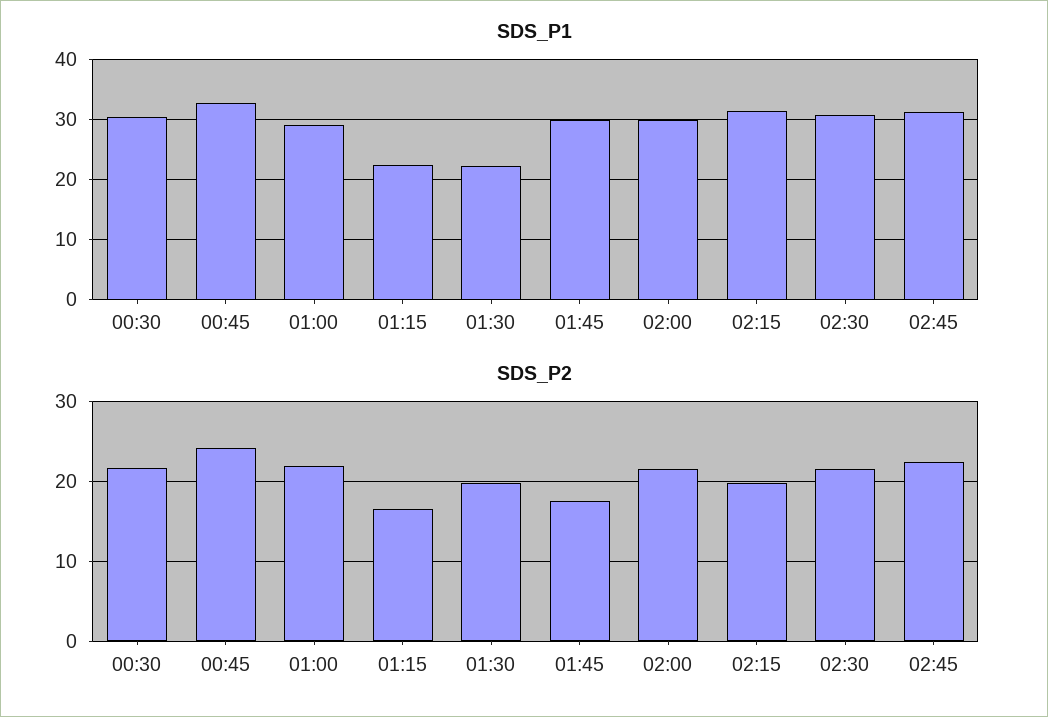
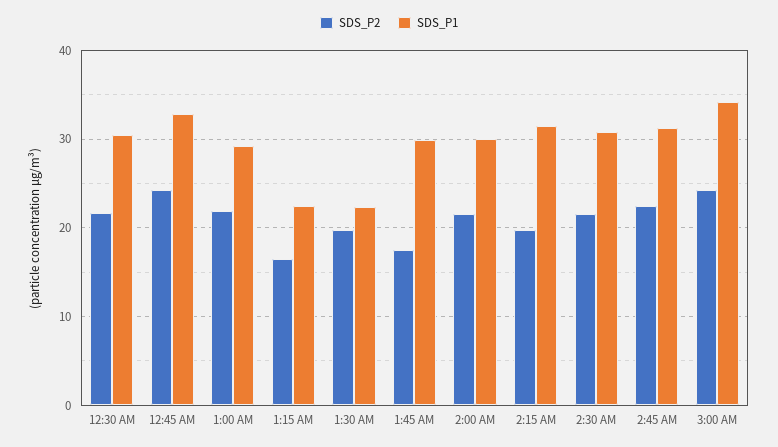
SDS_P2, 3:00 AM: none -> 24
SDS_P1, 3:00 AM: none -> 34

